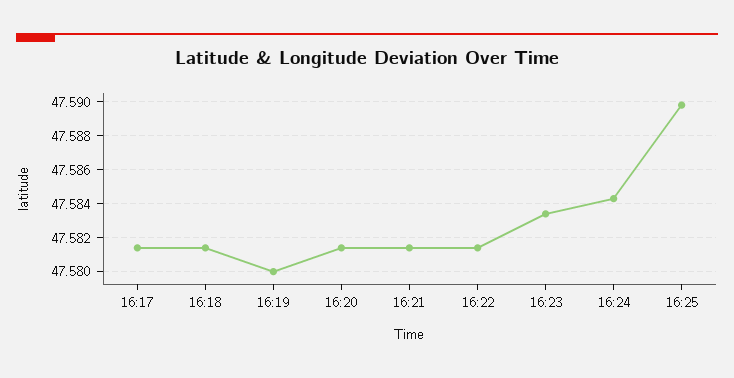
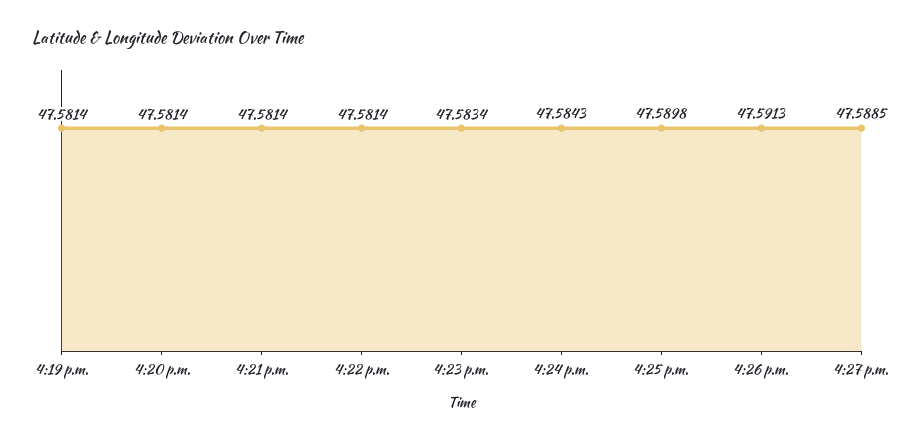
16:17: 47.5815 -> none
16:18: 47.5815 -> none
16:19: 47.58 -> 47.5814
4:26 p.m.: none -> 47.5913
4:27 p.m.: none -> 47.5885

